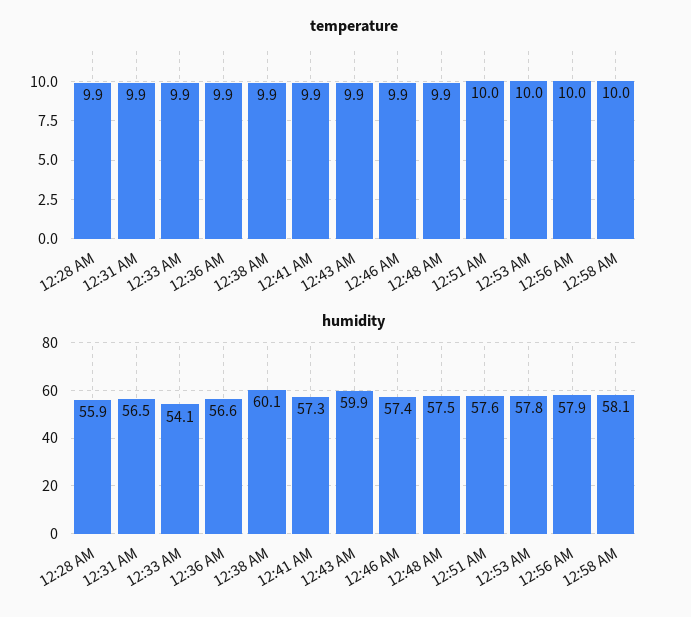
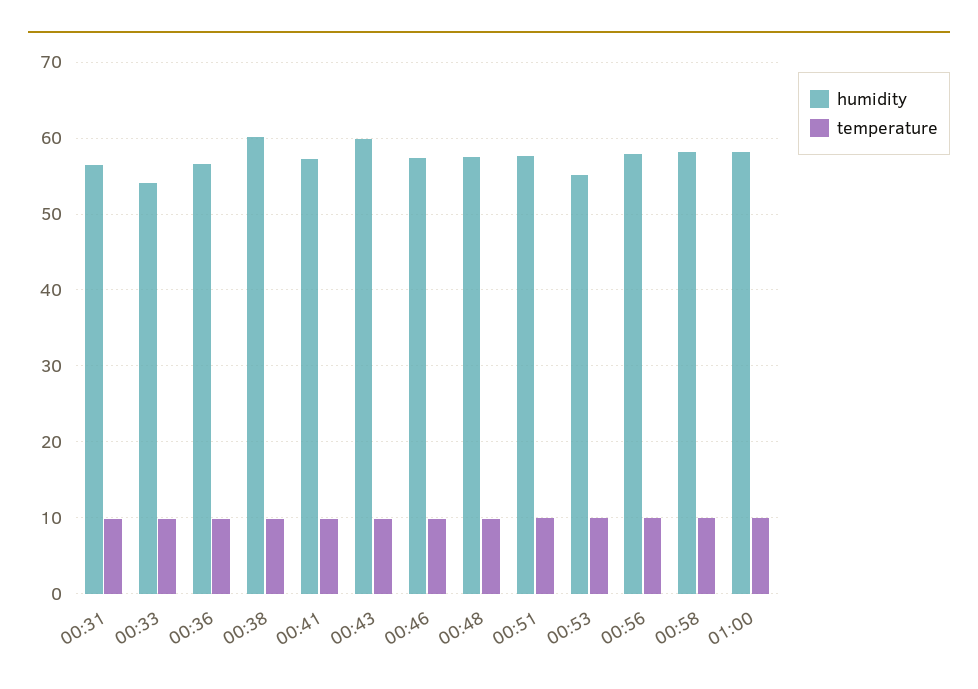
temperature, 12:28 AM: 9.9 -> none
humidity, 12:28 AM: 55.9 -> none
humidity, 12:53 AM: 57.8 -> 55
humidity, 01:00: none -> 58
temperature, 01:00: none -> 10

